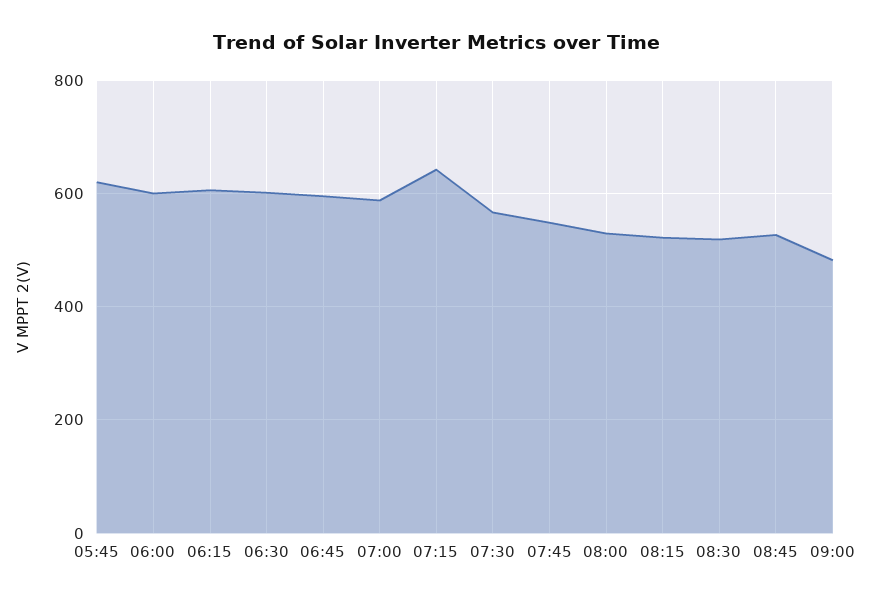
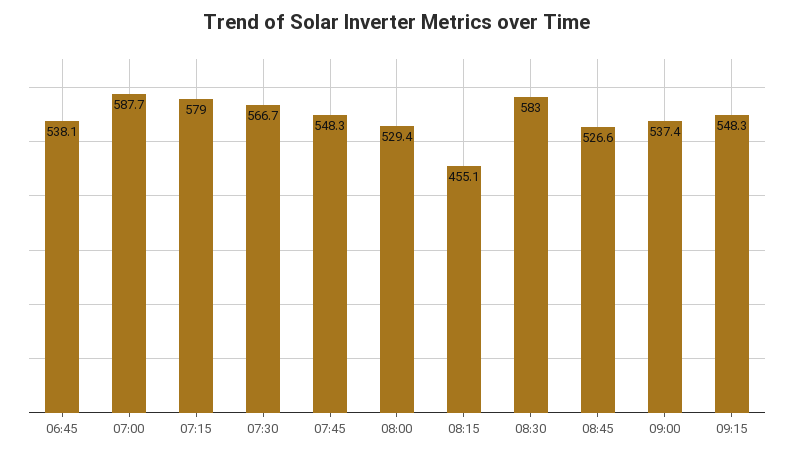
05:45: 620 -> none
06:00: 600 -> none
06:15: 600 -> none
06:30: 600 -> none
06:45: 600 -> 538.1
07:15: 640 -> 579
08:15: 520 -> 455.1
08:30: 520 -> 583
09:00: 480 -> 537.4
09:15: none -> 548.3

